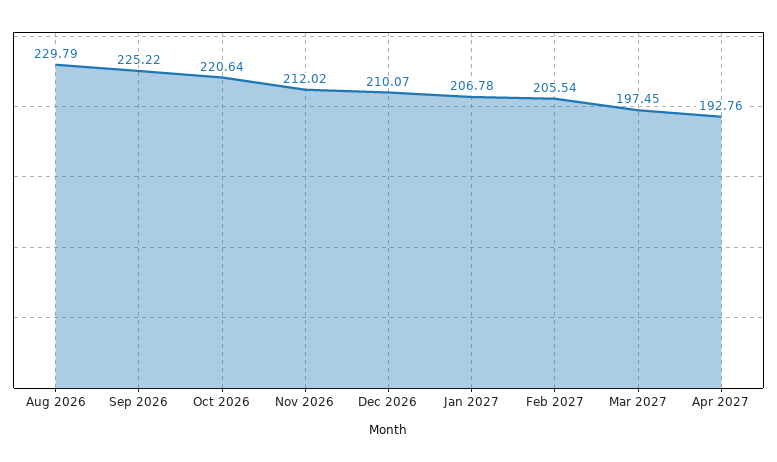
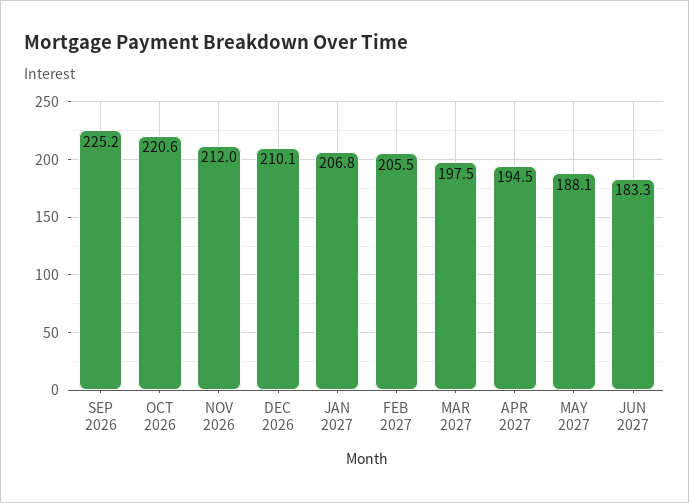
Aug 2026: 229.79 -> none
Apr 2027: 192.76 -> 194.5
MAY 2027: none -> 188.1
JUN 2027: none -> 183.3

